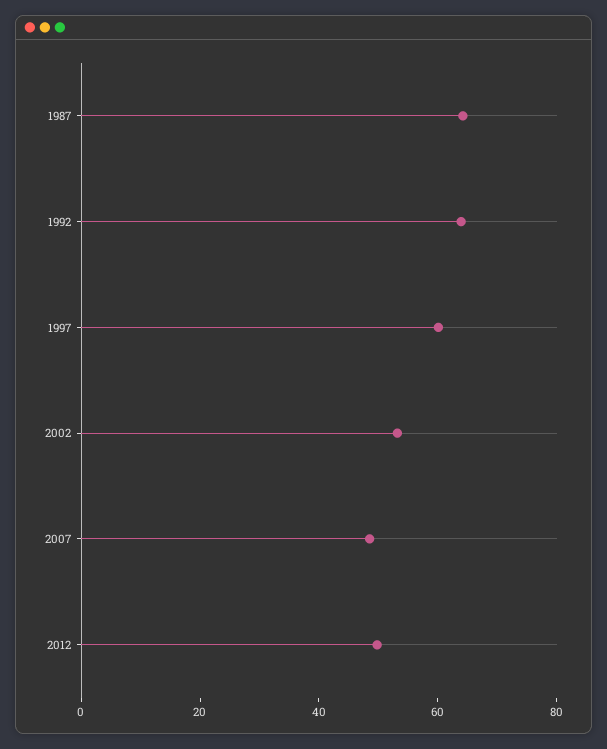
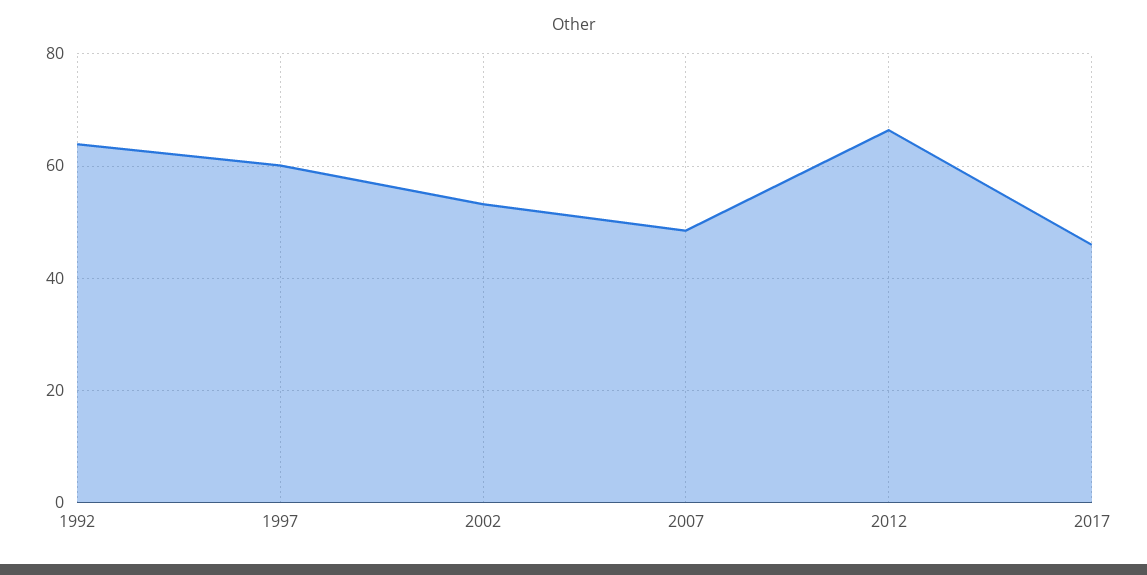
1987: 65 -> none
2012: 50 -> 66
2017: none -> 46

